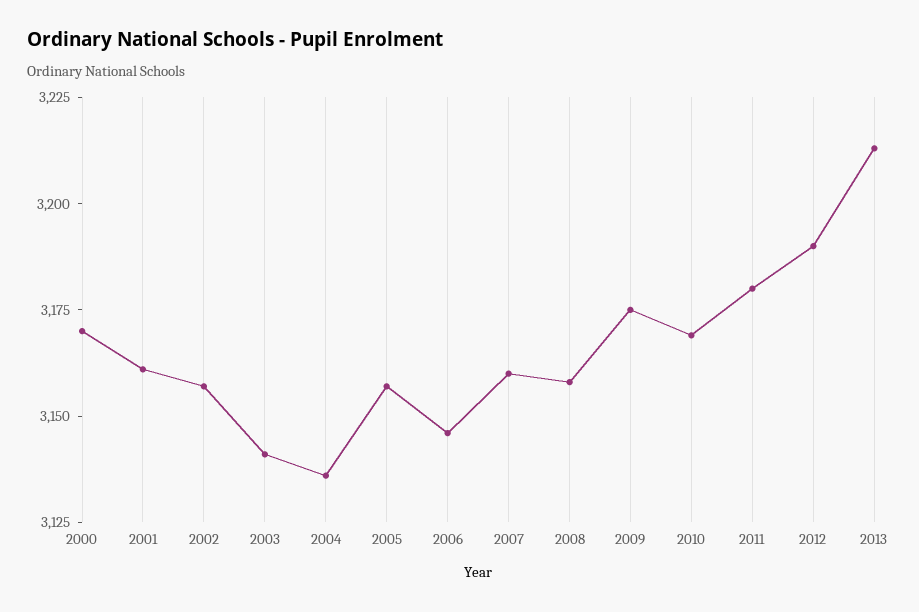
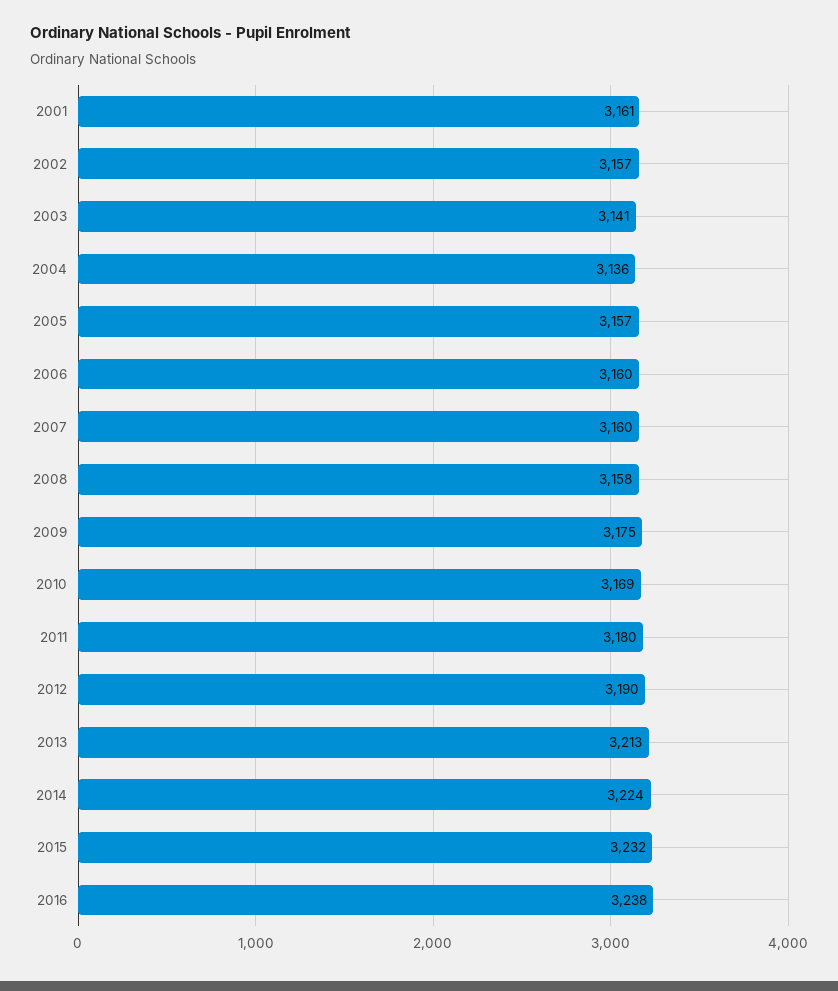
2000: 3170 -> none
2006: 3145 -> 3160
2014: none -> 3224
2015: none -> 3232
2016: none -> 3238

